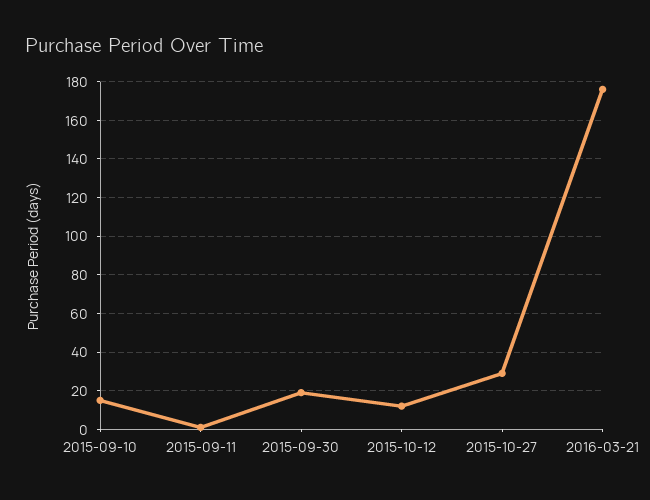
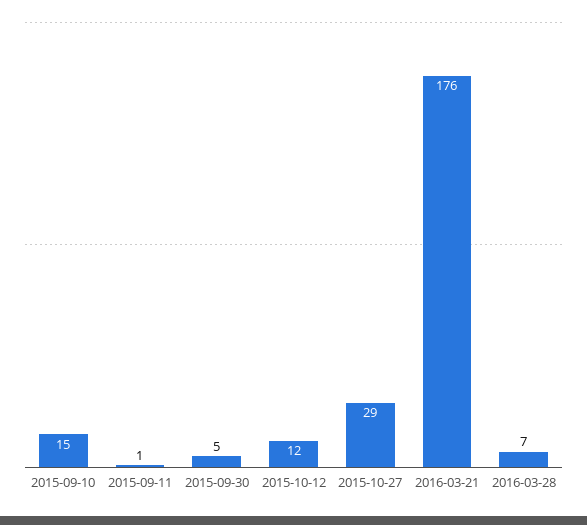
2015-09-30: 20 -> 5
2016-03-28: none -> 7

